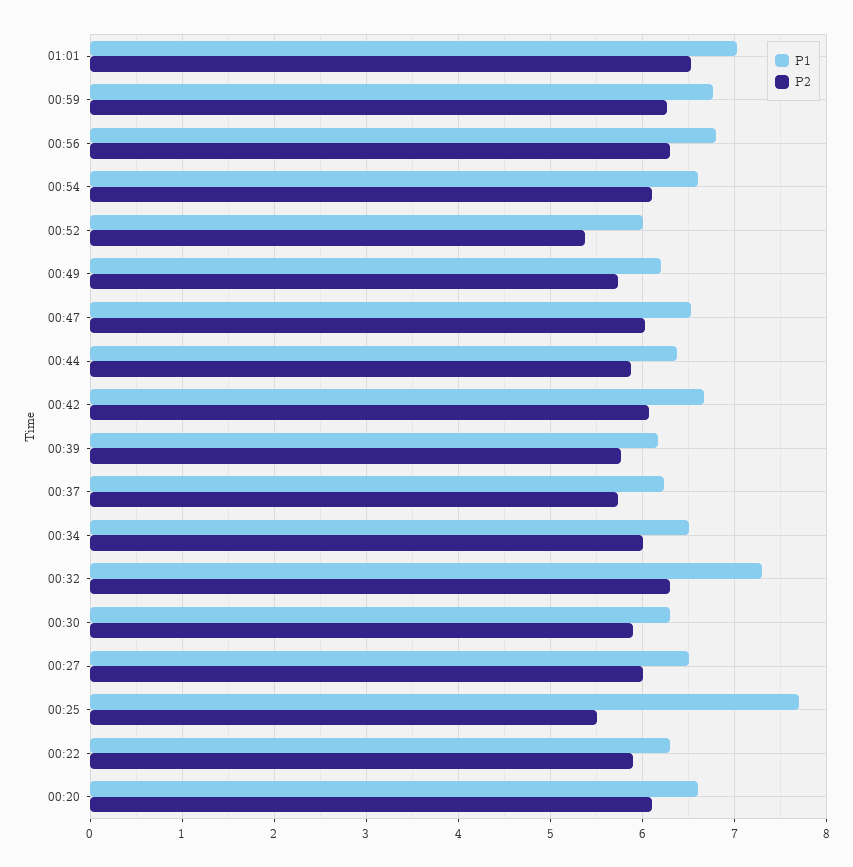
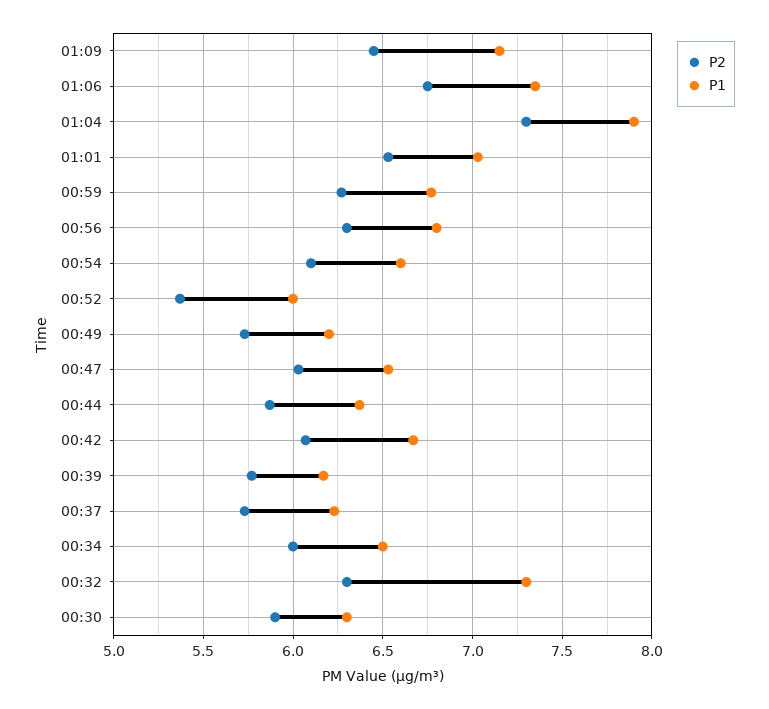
P1, 00:27: 6.5 -> none
P2, 00:27: 6 -> none
P1, 00:25: 7.7 -> none
P2, 00:25: 5.5 -> none
P1, 00:22: 6.3 -> none
P2, 00:22: 5.9 -> none
P1, 00:20: 6.6 -> none
P2, 00:20: 6.1 -> none
P2, 01:09: none -> 6.45
P1, 01:09: none -> 7.15
P2, 01:06: none -> 6.75
P1, 01:06: none -> 7.35
P2, 01:04: none -> 7.3
P1, 01:04: none -> 7.9

